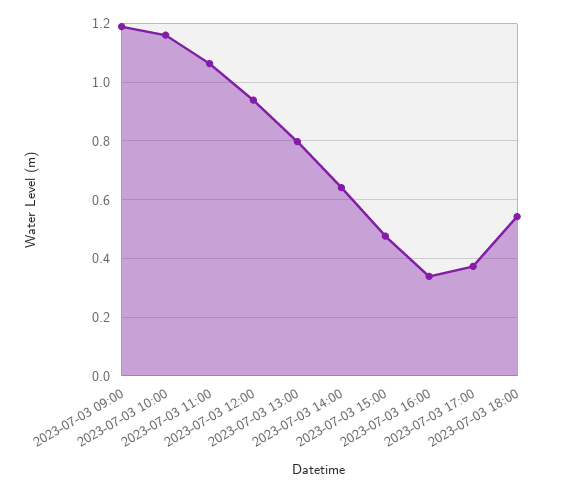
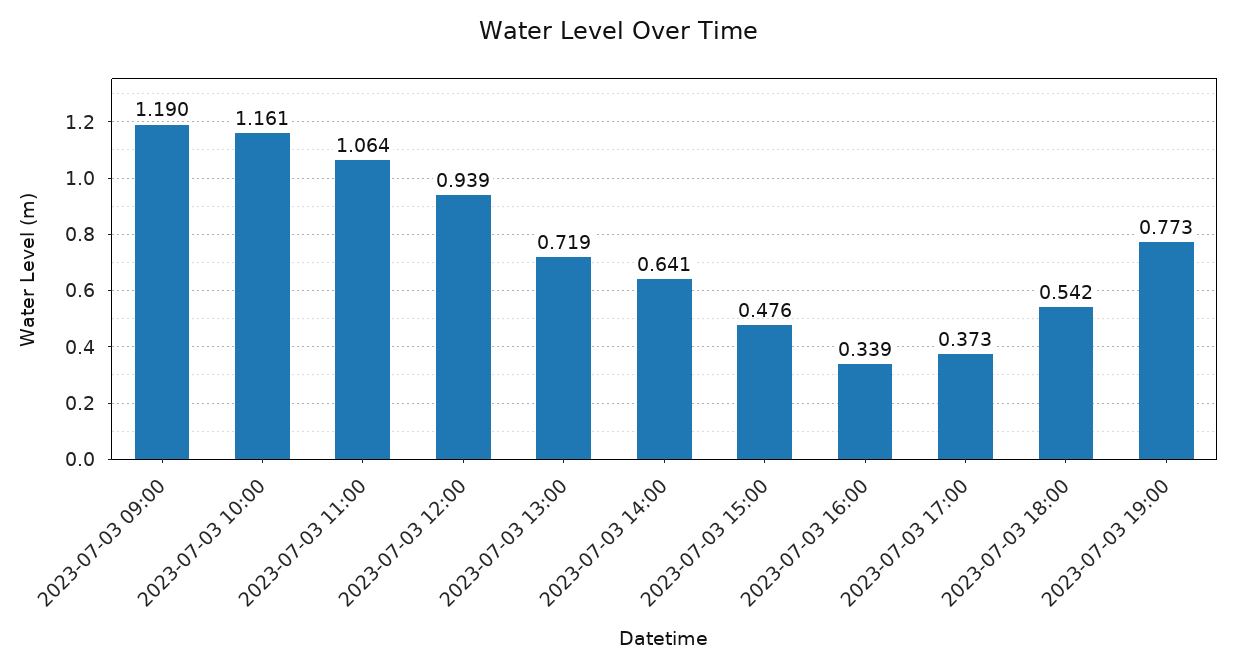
2023-07-03 13:00: 0.8 -> 0.719
2023-07-03 19:00: none -> 0.773

